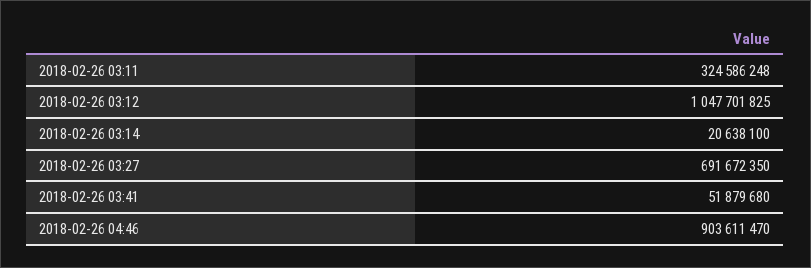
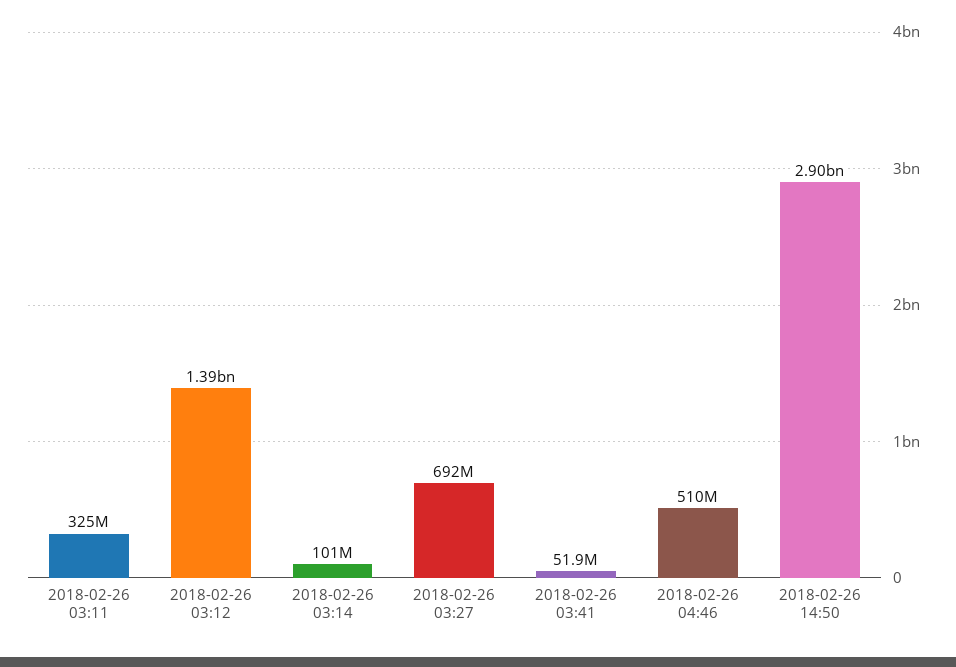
2018-02-26 03:12: 1047701825 -> 1390000000
2018-02-26 03:14: 20638100 -> 101000000
2018-02-26 04:46: 903611470 -> 510000000
2018-02-26 14:50: none -> 2900000000

